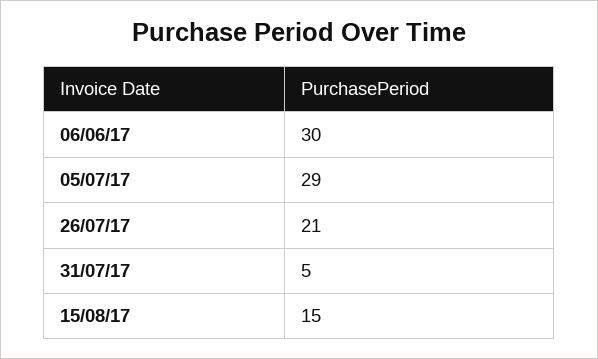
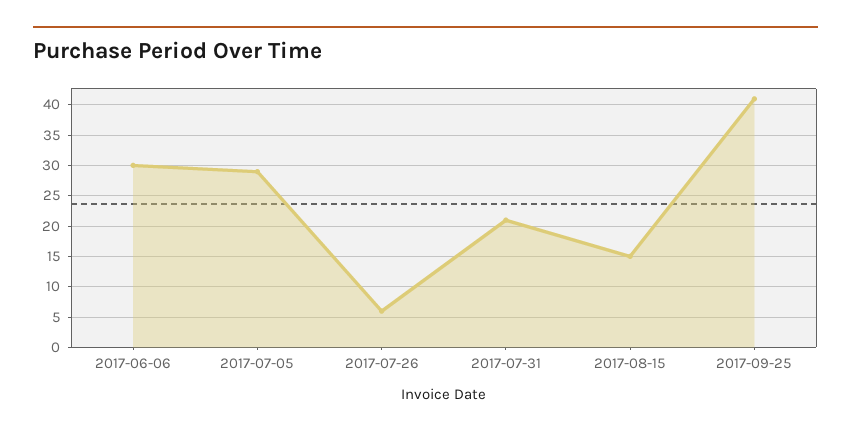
26/07/17: 21 -> 6
31/07/17: 5 -> 21
2017-09-25: none -> 41

